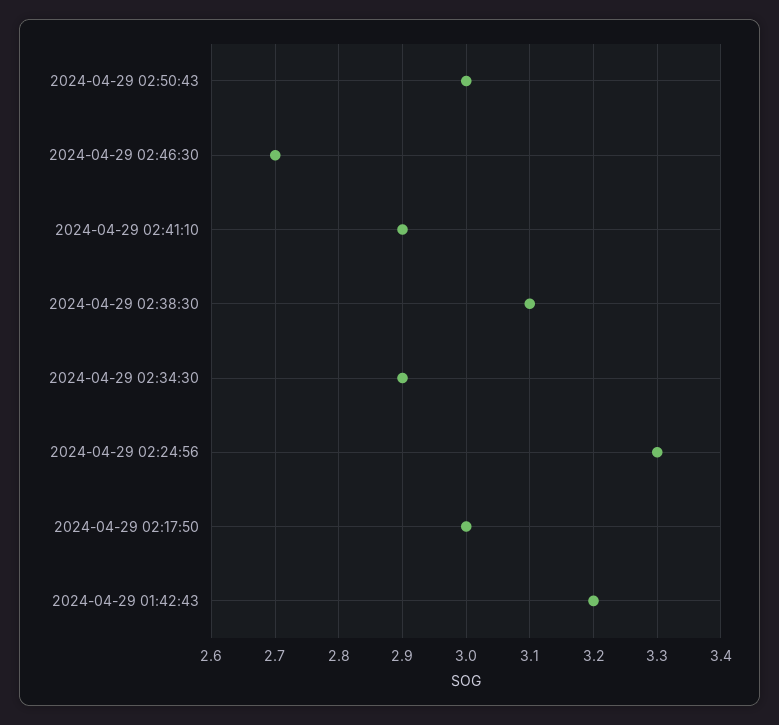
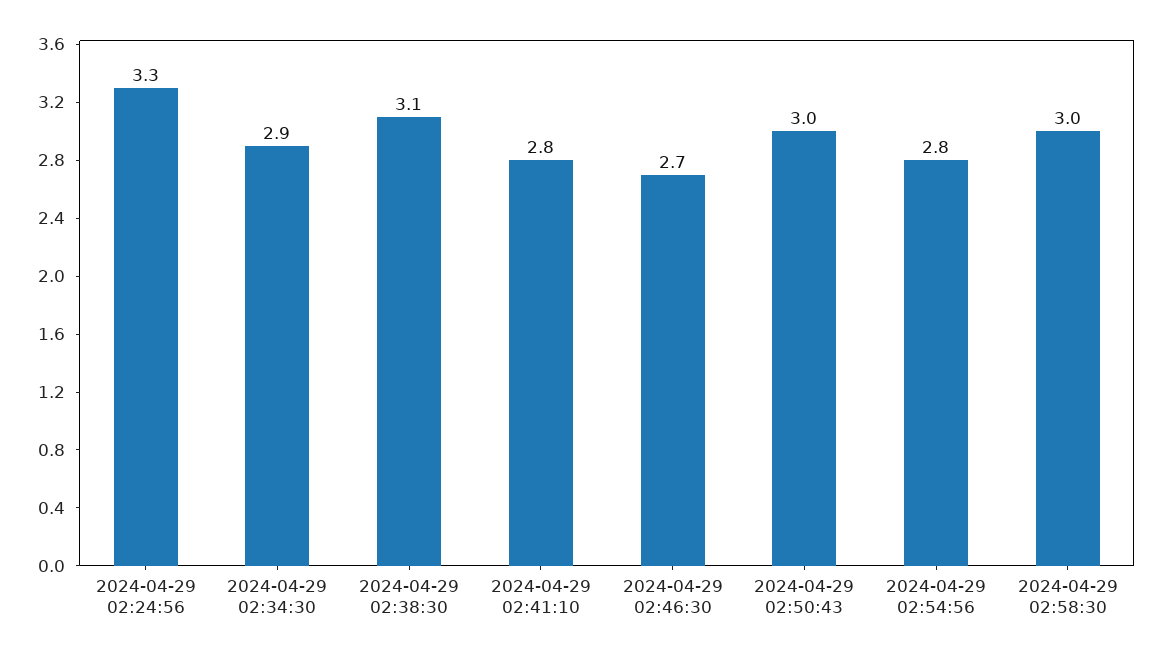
2024-04-29 02:41:10: 2.9 -> 2.8
2024-04-29 02:17:50: 3 -> none
2024-04-29 01:42:43: 3.2 -> none
2024-04-29 02:54:56: none -> 2.8
2024-04-29 02:58:30: none -> 3

